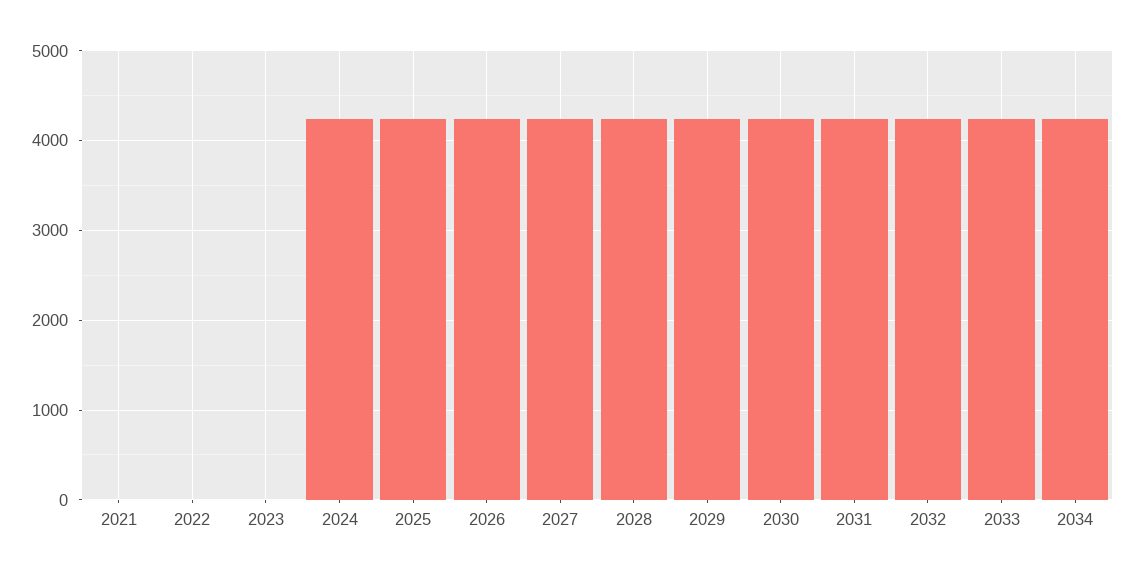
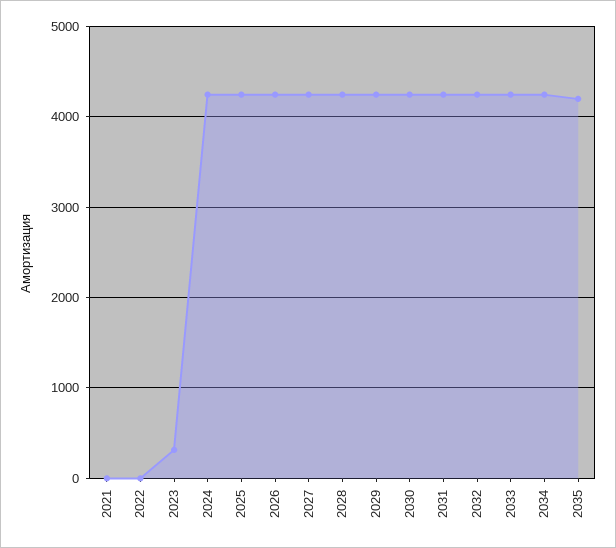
2023: 0 -> 300
2035: none -> 4200

